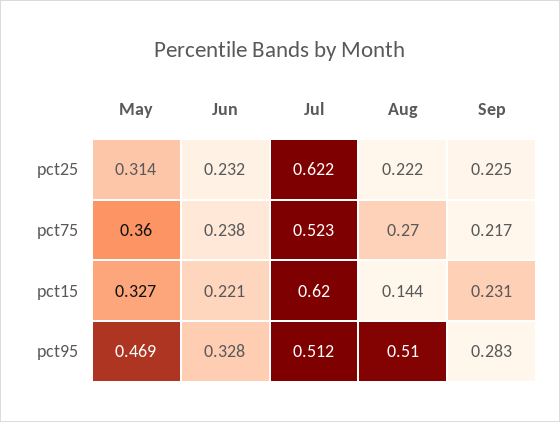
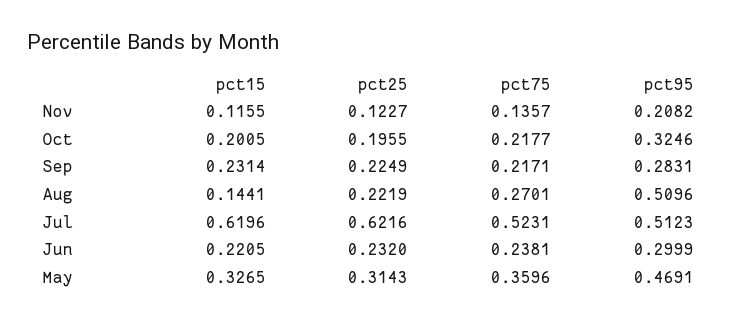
Jun, pct95: 0.328 -> 0.2999
Nov, pct15: none -> 0.1155
Nov, pct25: none -> 0.1227
Nov, pct75: none -> 0.1357
Nov, pct95: none -> 0.2082
Oct, pct15: none -> 0.2005
Oct, pct25: none -> 0.1955
Oct, pct75: none -> 0.2177
Oct, pct95: none -> 0.3246

